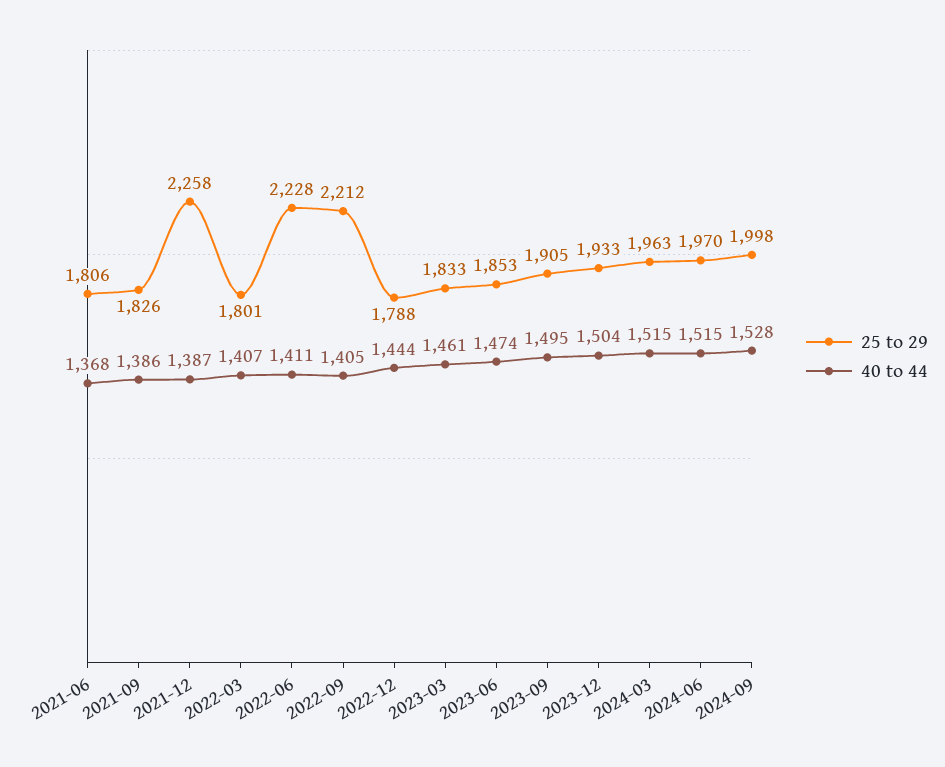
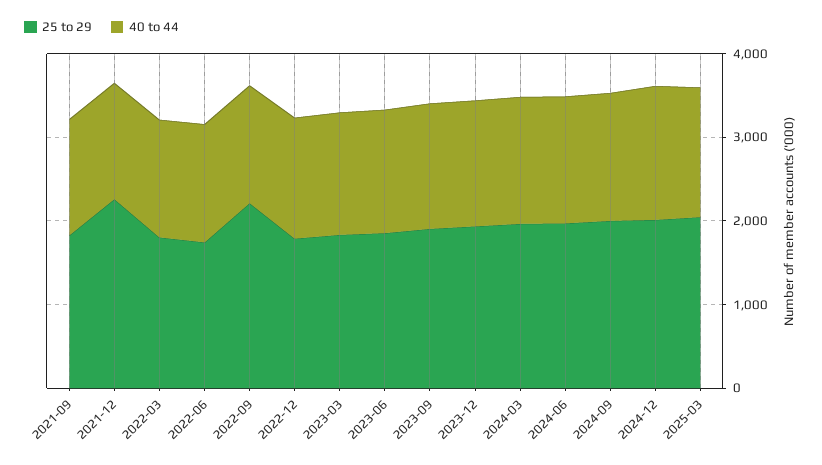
25 to 29, 2021-06: 1806 -> none
40 to 44, 2021-06: 1368 -> none
25 to 29, 2022-06: 2228 -> 1800
25 to 29, 2024-12: none -> 2000
40 to 44, 2024-12: none -> 1600
25 to 29, 2025-03: none -> 2000
40 to 44, 2025-03: none -> 1600

